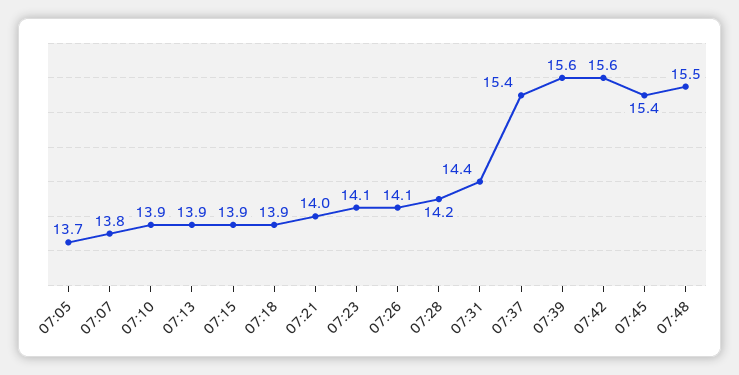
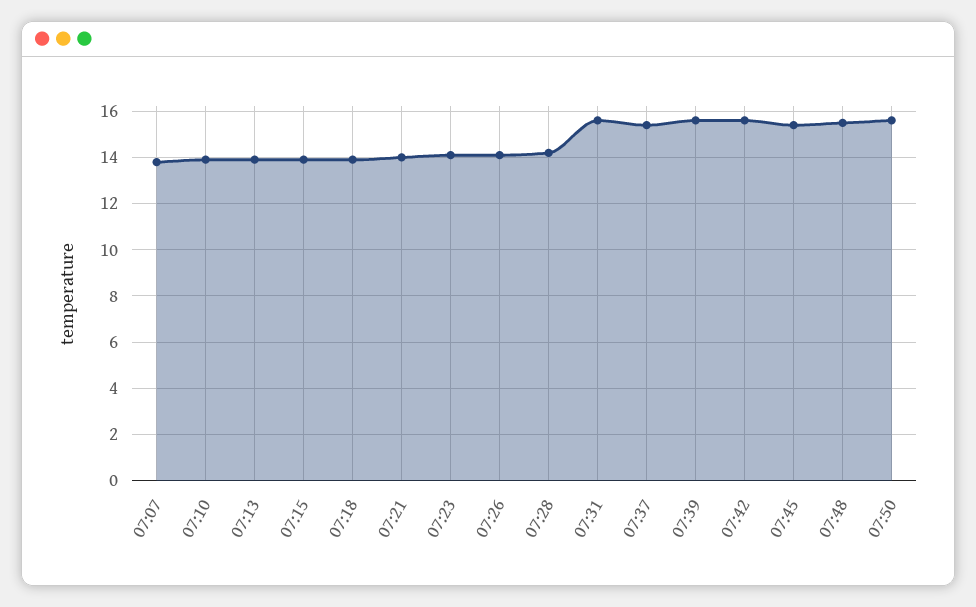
07:05: 13.7 -> none
07:31: 14.4 -> 15.5
07:50: none -> 15.5

